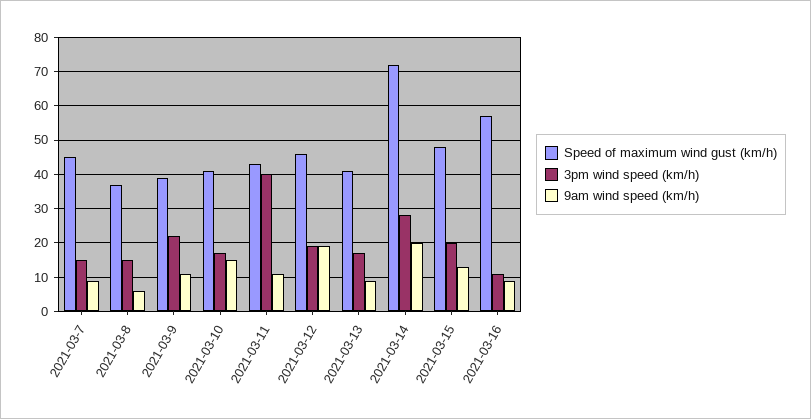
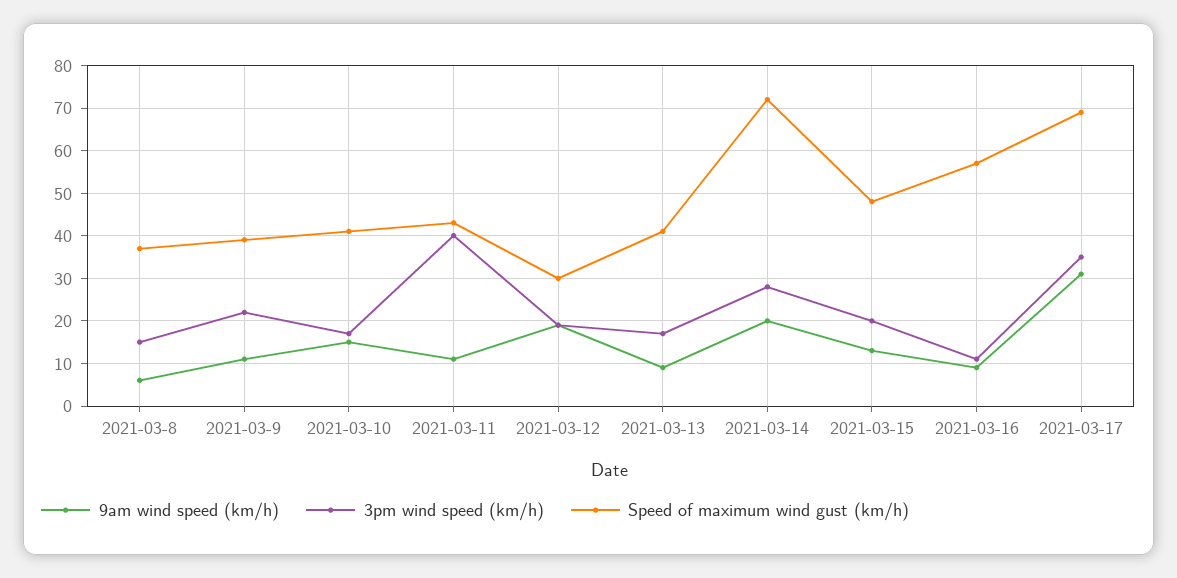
Speed of maximum wind gust (km/h), 2021-03-7: 45 -> none
3pm wind speed (km/h), 2021-03-7: 15 -> none
9am wind speed (km/h), 2021-03-7: 10 -> none
Speed of maximum wind gust (km/h), 2021-03-12: 45 -> 30
9am wind speed (km/h), 2021-03-17: none -> 30
3pm wind speed (km/h), 2021-03-17: none -> 35
Speed of maximum wind gust (km/h), 2021-03-17: none -> 70

